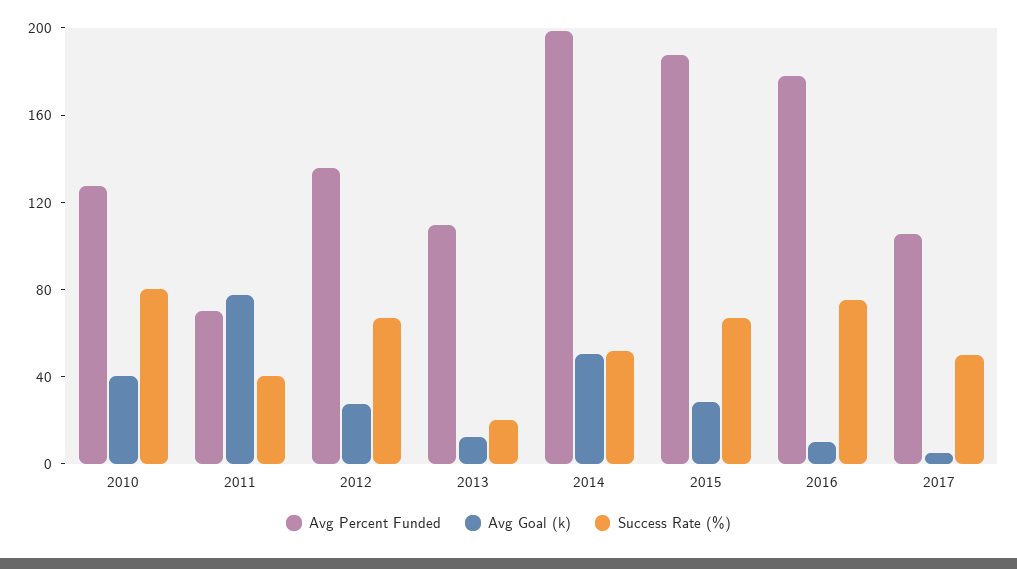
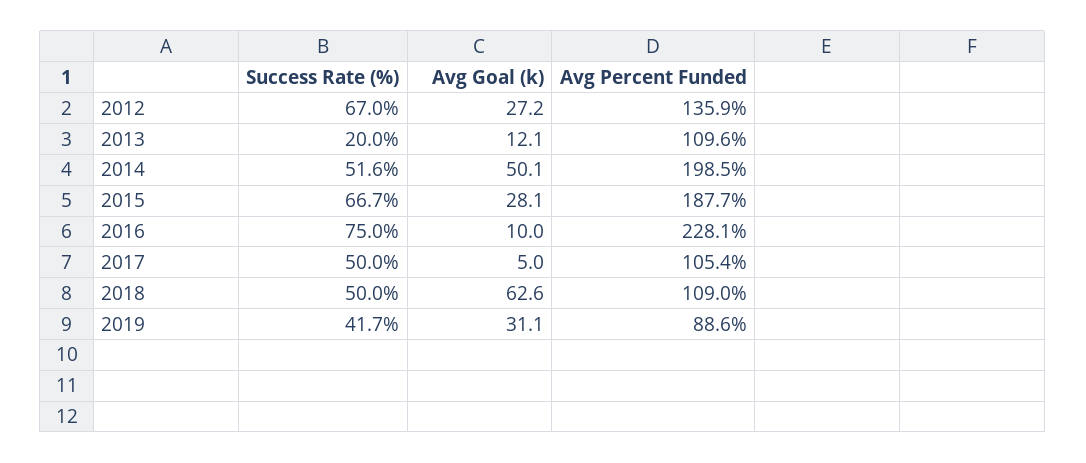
Avg Percent Funded, 2010: 130 -> none
Avg Goal (k), 2010: 40 -> none
Success Rate (%), 2010: 80 -> none
Avg Percent Funded, 2011: 70 -> none
Avg Goal (k), 2011: 80 -> none
Success Rate (%), 2011: 40 -> none
Avg Percent Funded, 2016: 180 -> 228.1
Success Rate (%), 2018: none -> 50
Avg Goal (k), 2018: none -> 62.6
Avg Percent Funded, 2018: none -> 109
Success Rate (%), 2019: none -> 41.7
Avg Goal (k), 2019: none -> 31.1
Avg Percent Funded, 2019: none -> 88.6

